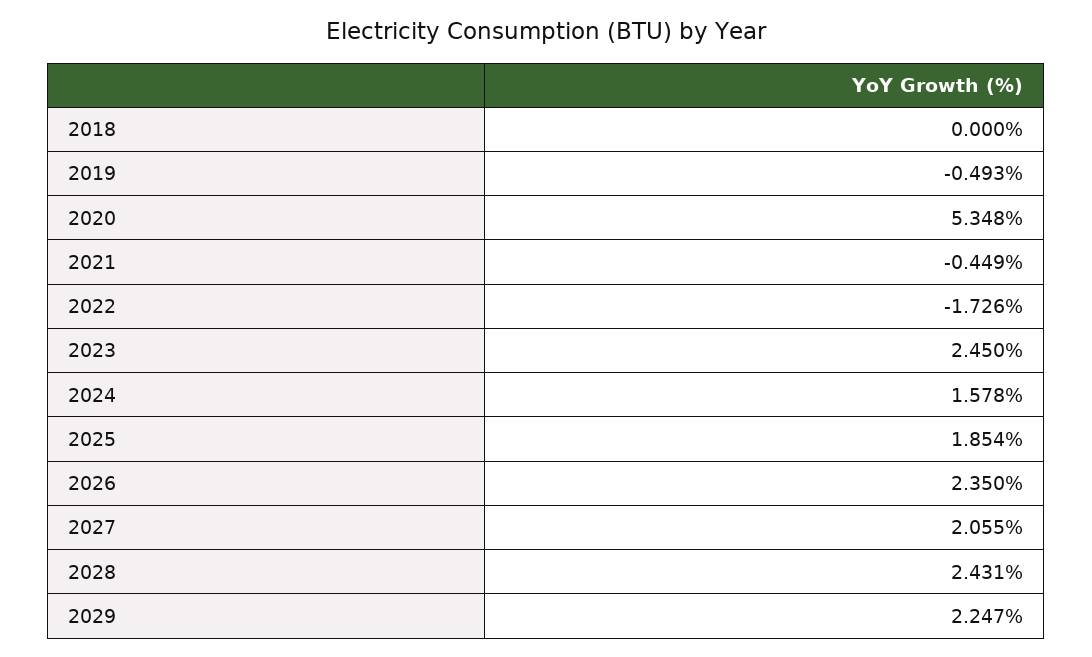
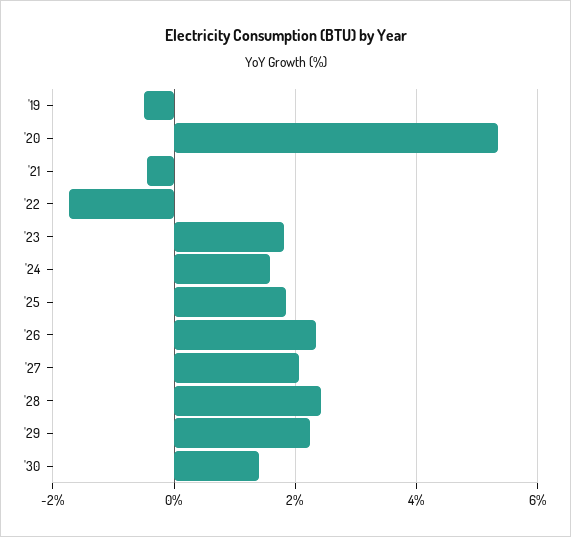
2018: 0 -> none
2023: 2.45 -> 1.8
'30: none -> 1.4

